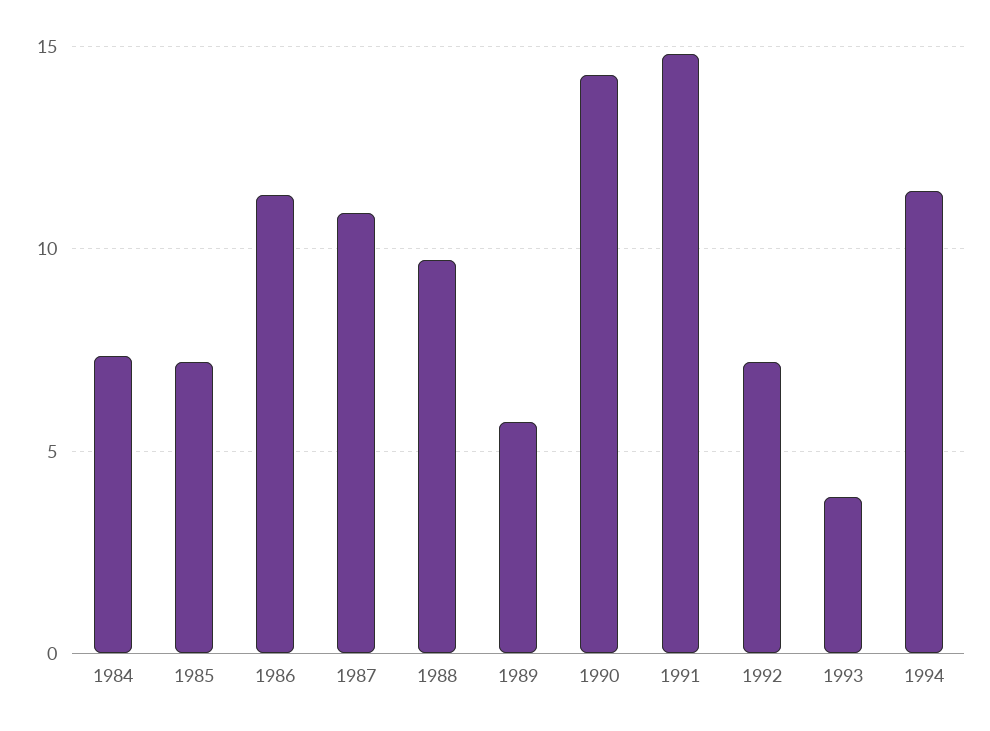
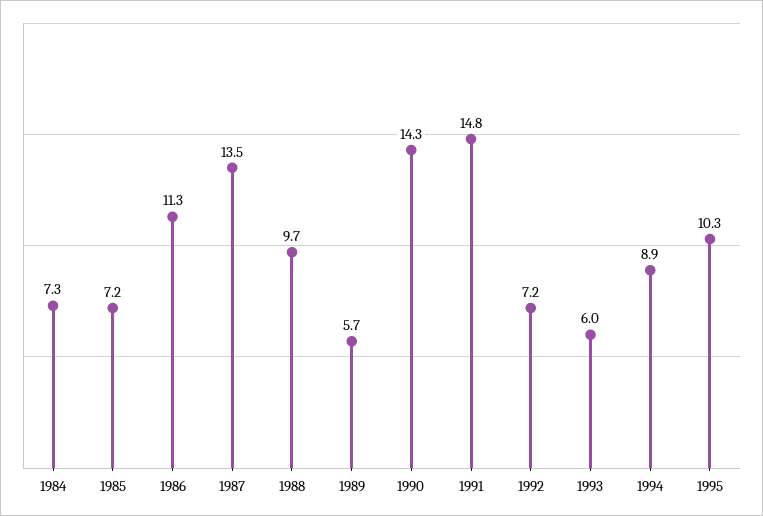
1987: 11 -> 13.5
1993: 4 -> 6
1994: 11.5 -> 8.9
1995: none -> 10.3

